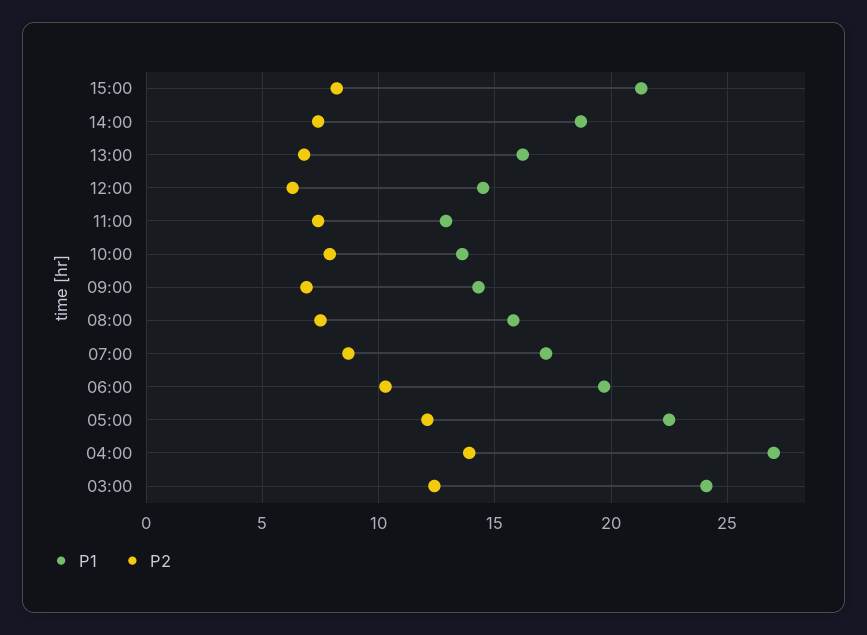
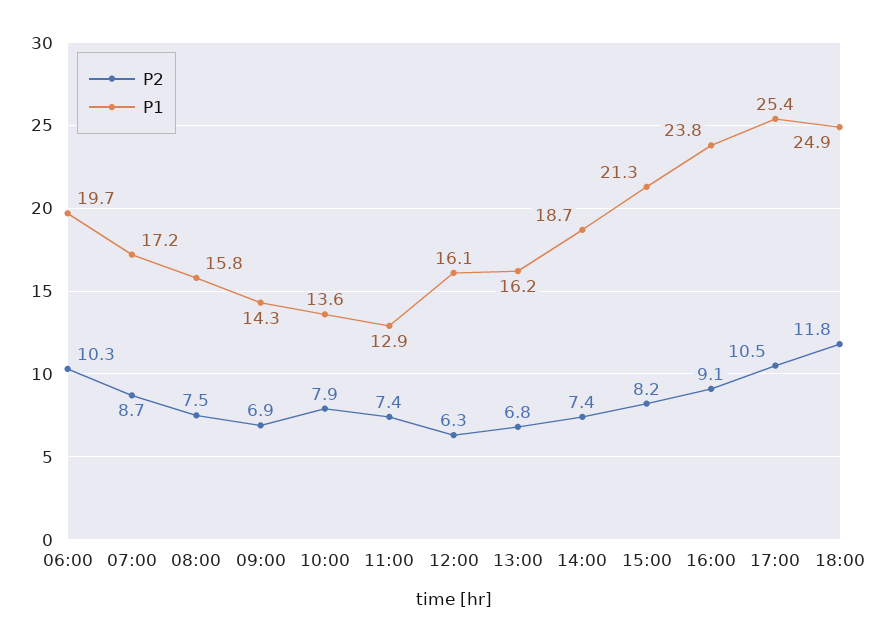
P1, 12:00: 14.5 -> 16.1
P1, 05:00: 22.5 -> none
P2, 05:00: 12 -> none
P1, 04:00: 27 -> none
P2, 04:00: 14 -> none
P1, 03:00: 24 -> none
P2, 03:00: 12.5 -> none
P2, 16:00: none -> 9.1
P1, 16:00: none -> 23.8
P2, 17:00: none -> 10.5
P1, 17:00: none -> 25.4
P2, 18:00: none -> 11.8
P1, 18:00: none -> 24.9

